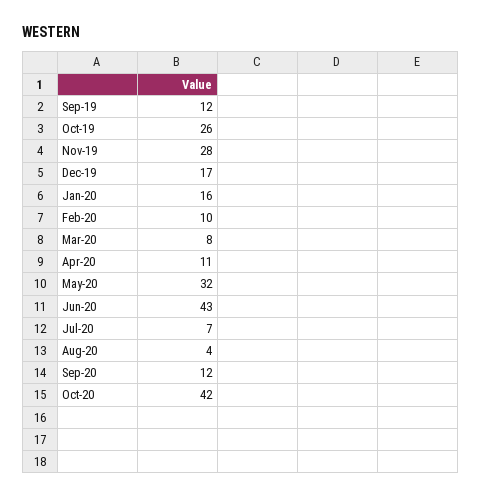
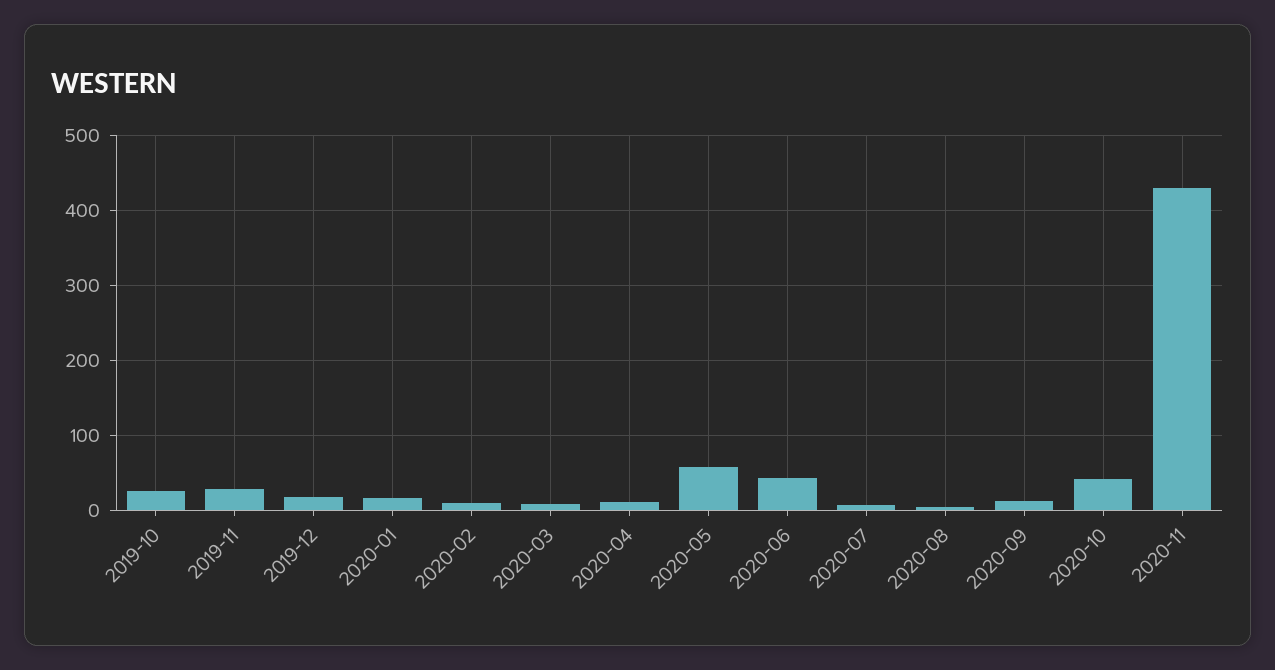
Sep-19: 12 -> none
May-20: 32 -> 60
2020-11: none -> 430

